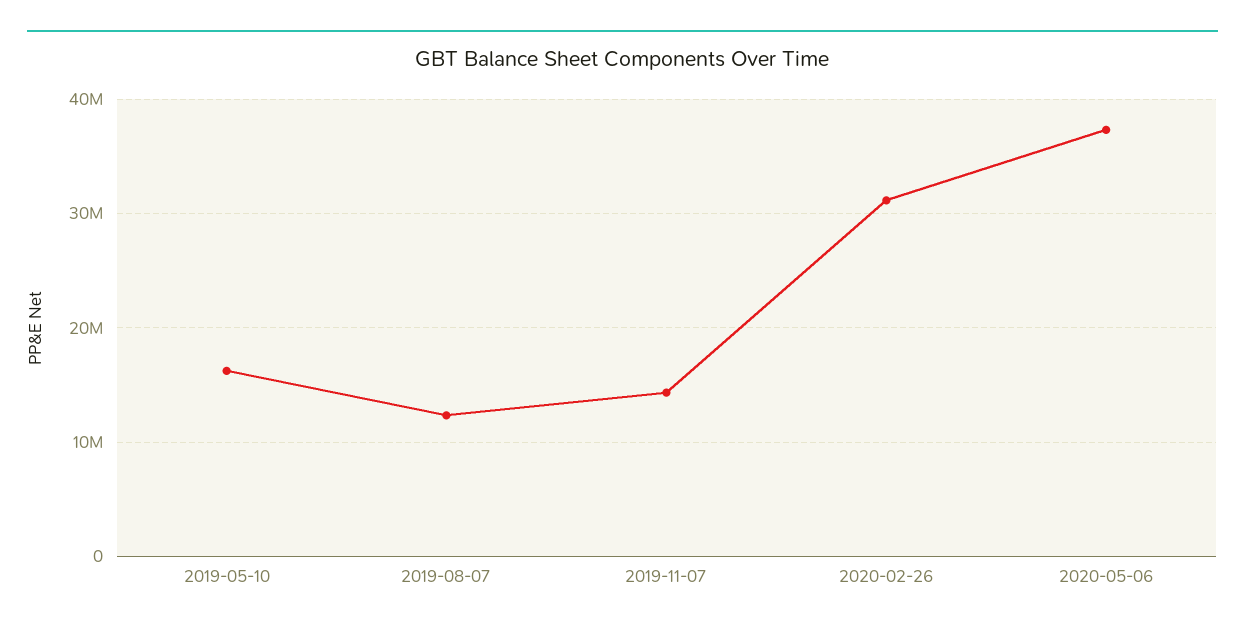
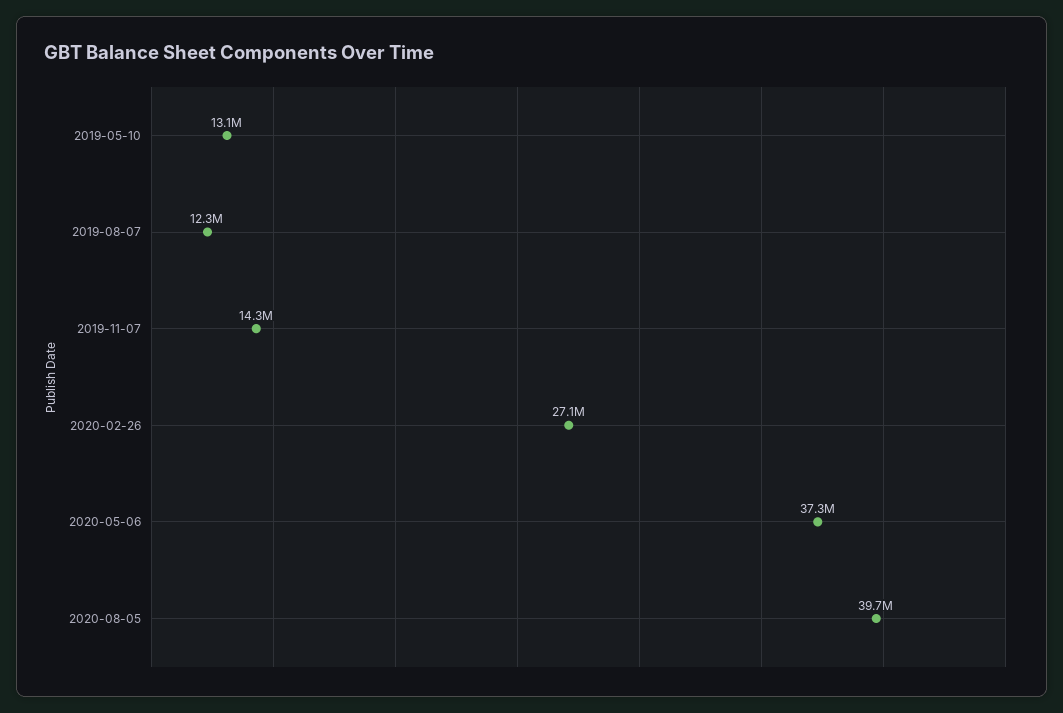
2019-05-10: 16000000 -> 13100000
2020-02-26: 31000000 -> 27100000
2020-08-05: none -> 39700000

